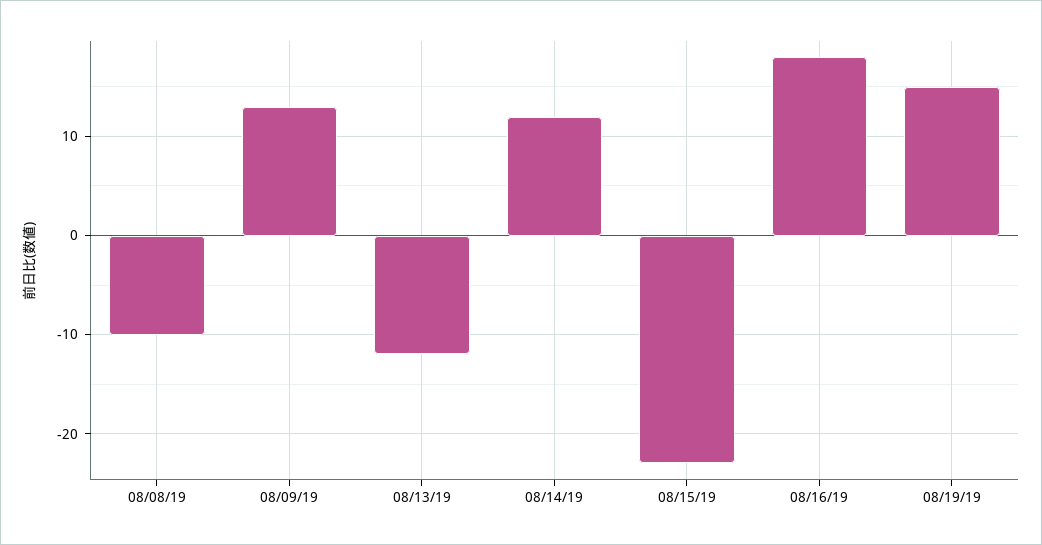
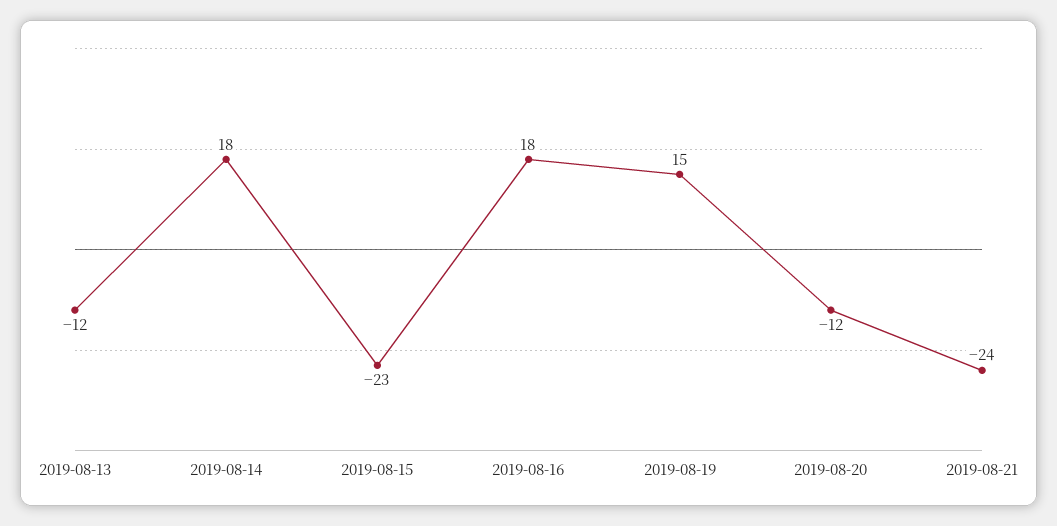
08/08/19: -10 -> none
08/09/19: 13 -> none
08/14/19: 12 -> 18
2019-08-20: none -> -12
2019-08-21: none -> -24

